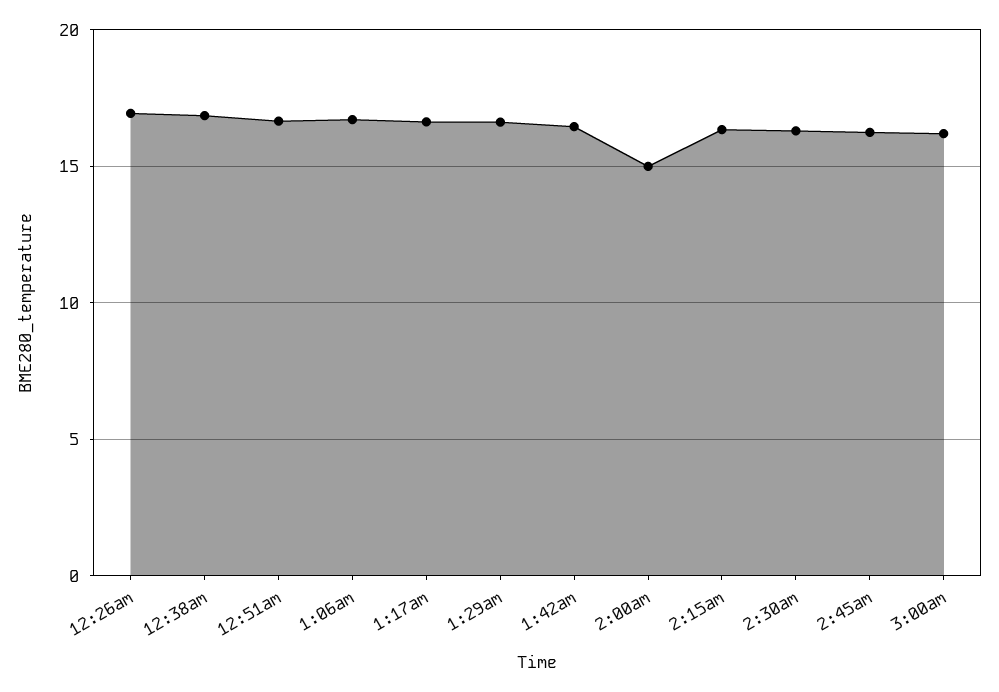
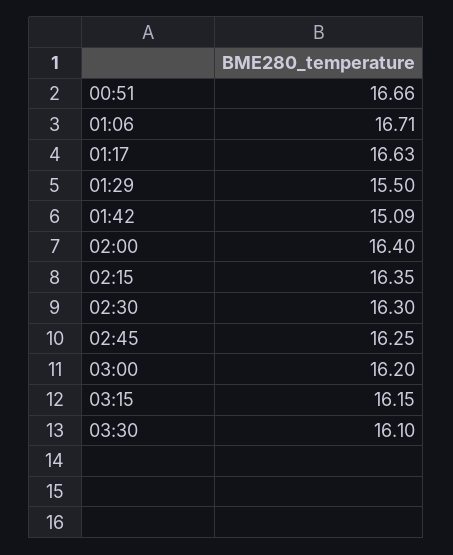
12:26am: 17 -> none
12:38am: 17 -> none
1:29am: 16.5 -> 15.5
1:42am: 16.5 -> 15.09
2:00am: 15 -> 16.4
03:15: none -> 16.15
03:30: none -> 16.1

